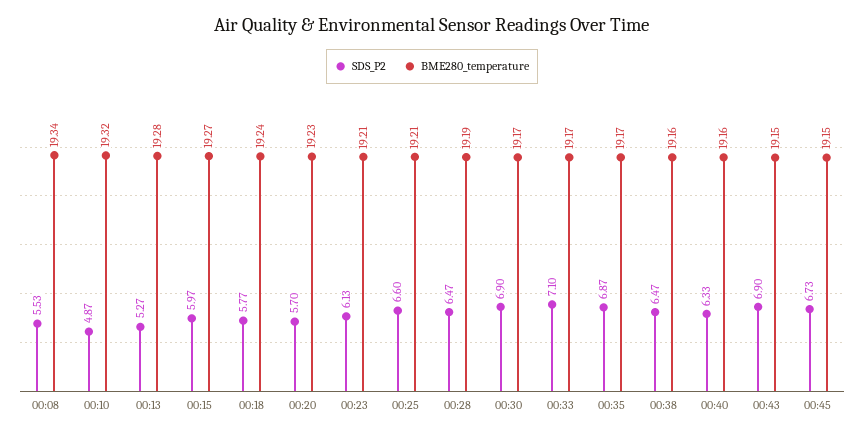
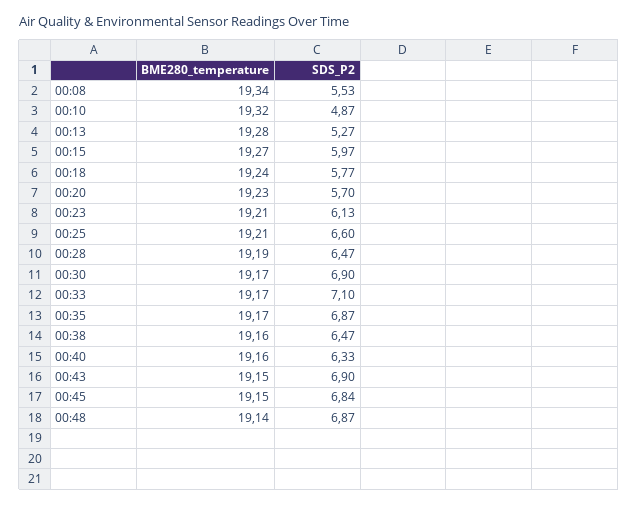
SDS_P2, 00:45: 6.73 -> 6.84
BME280_temperature, 00:48: none -> 19.14
SDS_P2, 00:48: none -> 6.87

